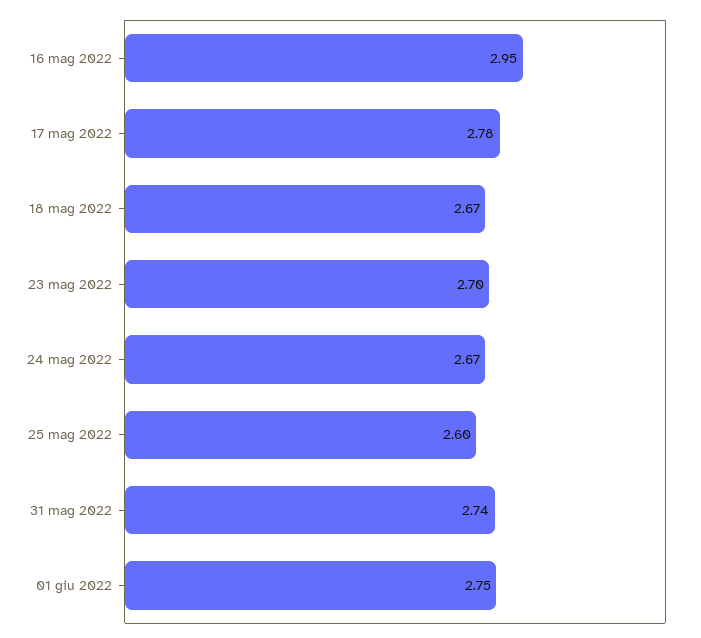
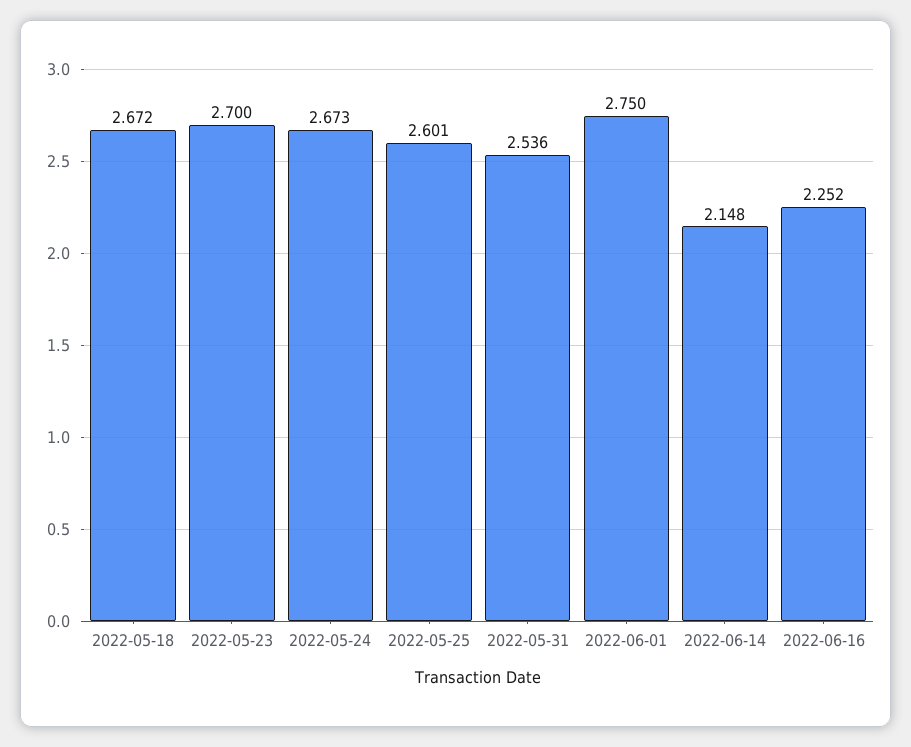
16 mag 2022: 2.95 -> none
17 mag 2022: 2.78 -> none
31 mag 2022: 2.74 -> 2.536
2022-06-14: none -> 2.148
2022-06-16: none -> 2.252

